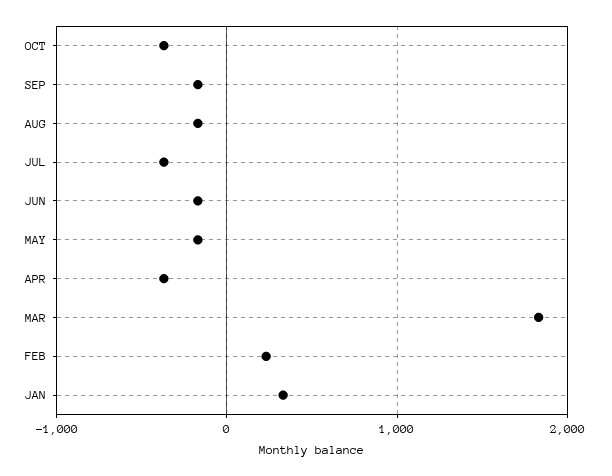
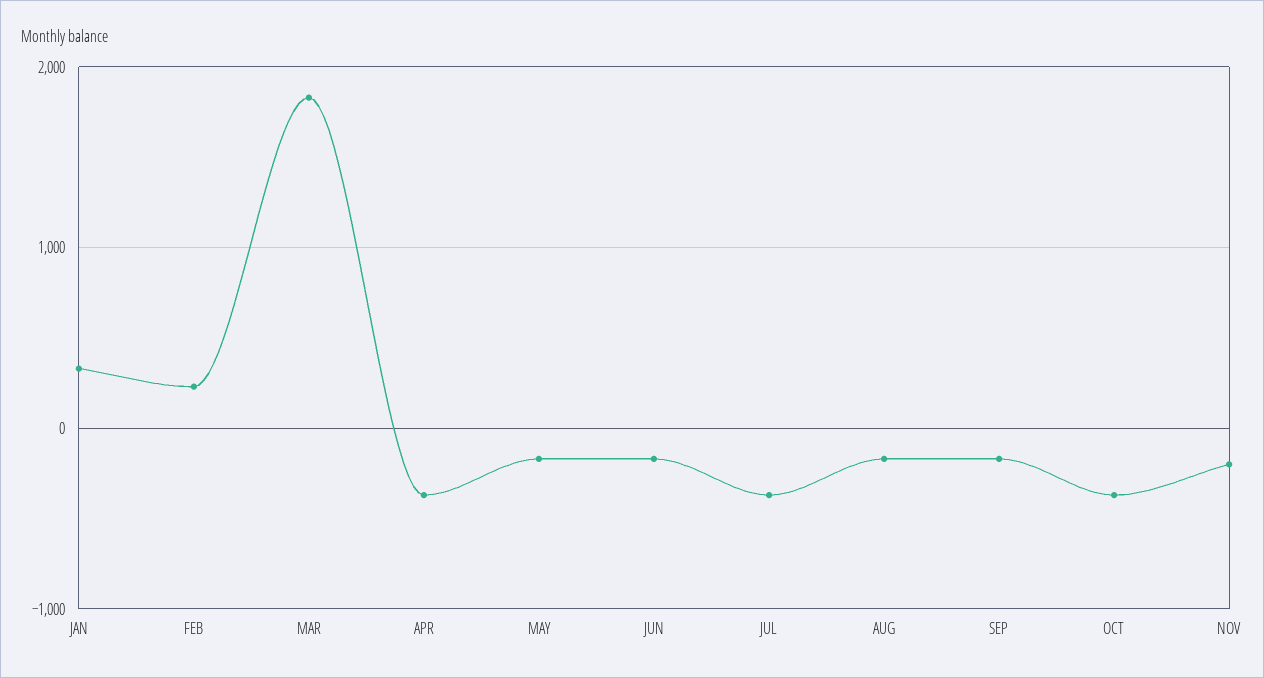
NOV: none -> -200

